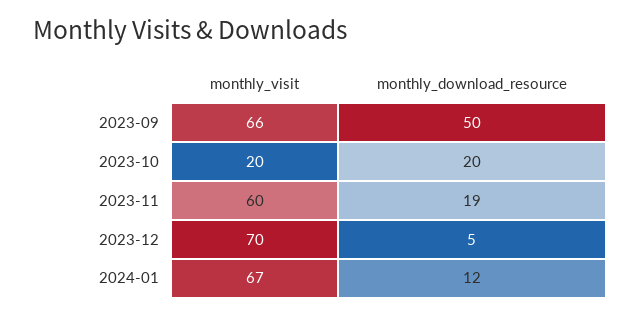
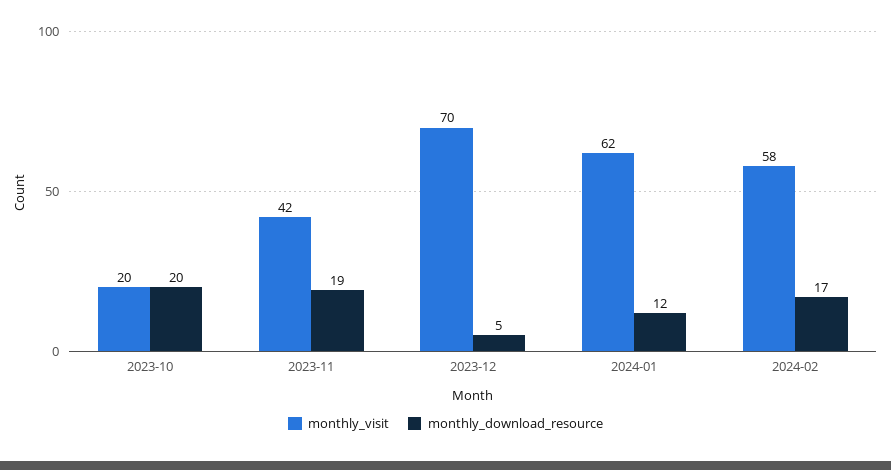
monthly_visit, 2023-09: 66 -> none
monthly_download_resource, 2023-09: 50 -> none
monthly_visit, 2023-11: 60 -> 42
monthly_visit, 2024-01: 67 -> 62
monthly_visit, 2024-02: none -> 58
monthly_download_resource, 2024-02: none -> 17

